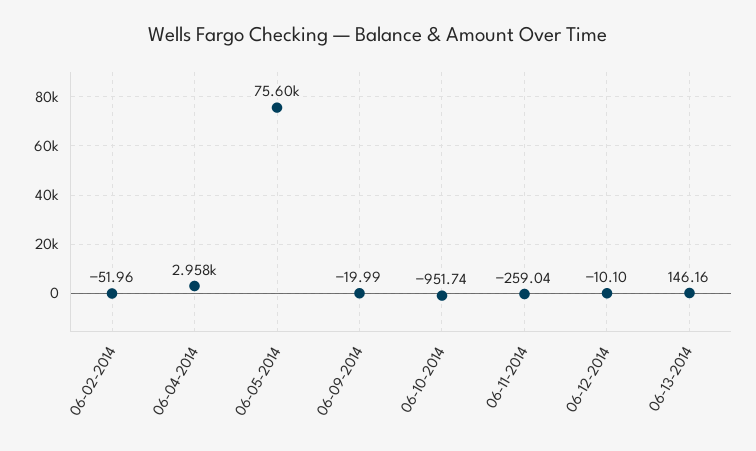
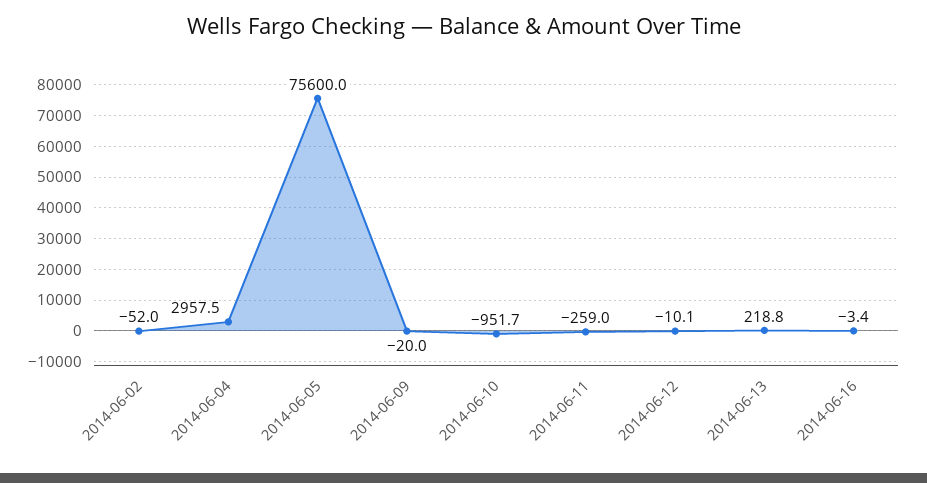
06-13-2014: 146.16 -> 218.8
2014-06-16: none -> -3.4

